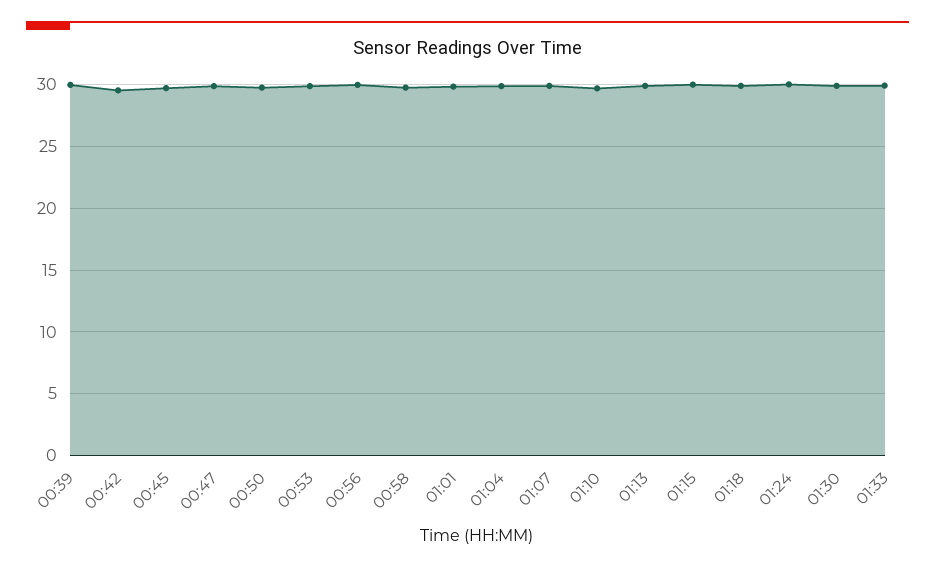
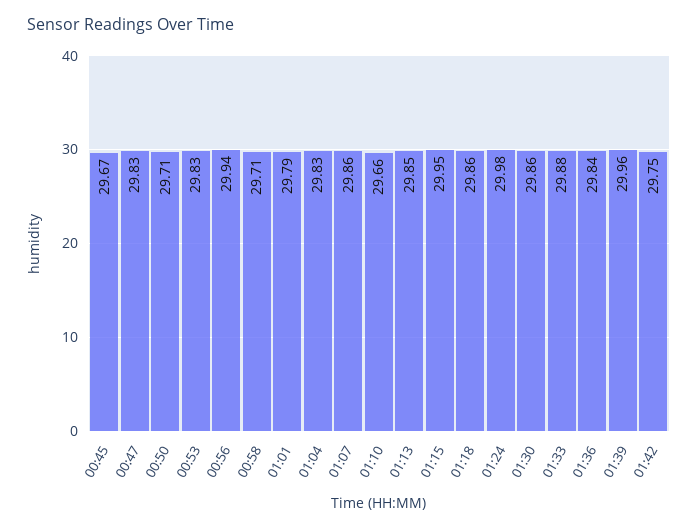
00:39: 30 -> none
00:42: 29.5 -> none
01:36: none -> 29.84
01:39: none -> 29.96
01:42: none -> 29.75

